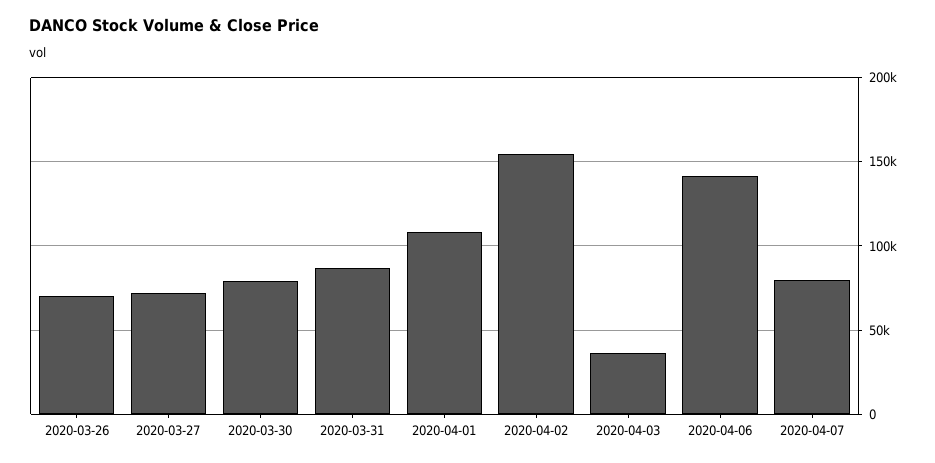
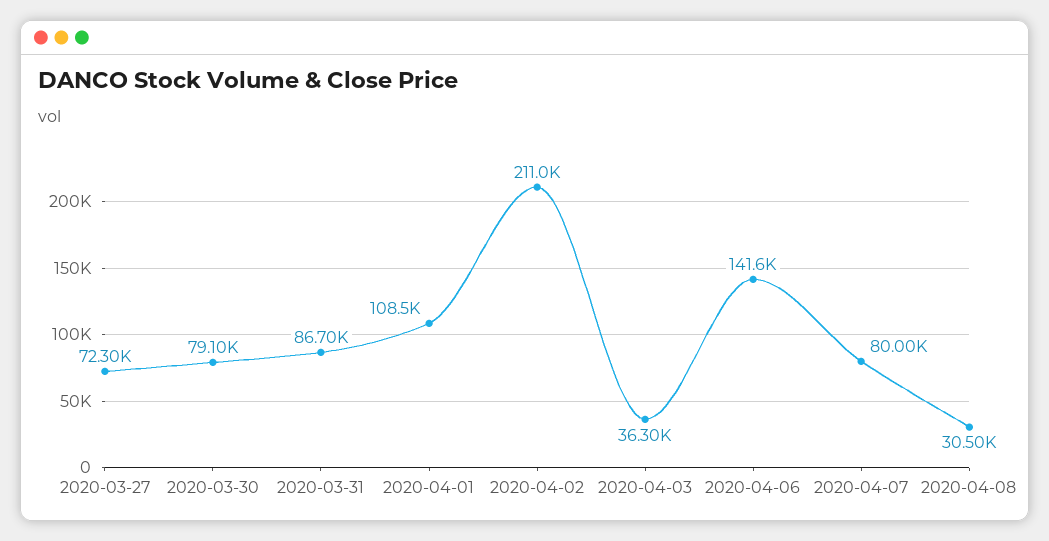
2020-03-26: 70000 -> none
2020-04-02: 155000 -> 211000
2020-04-08: none -> 30500

